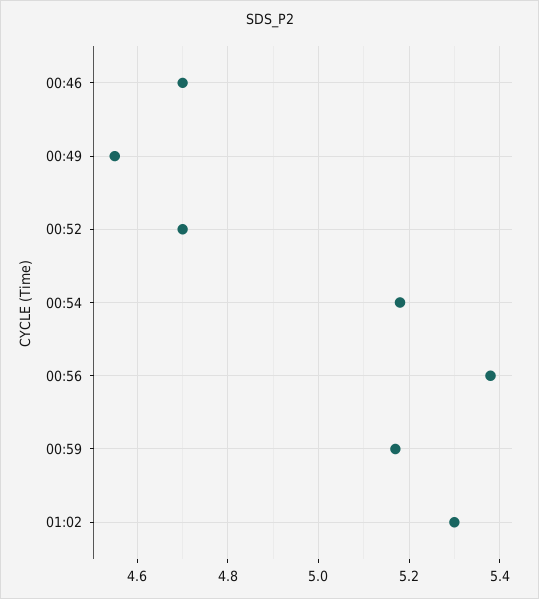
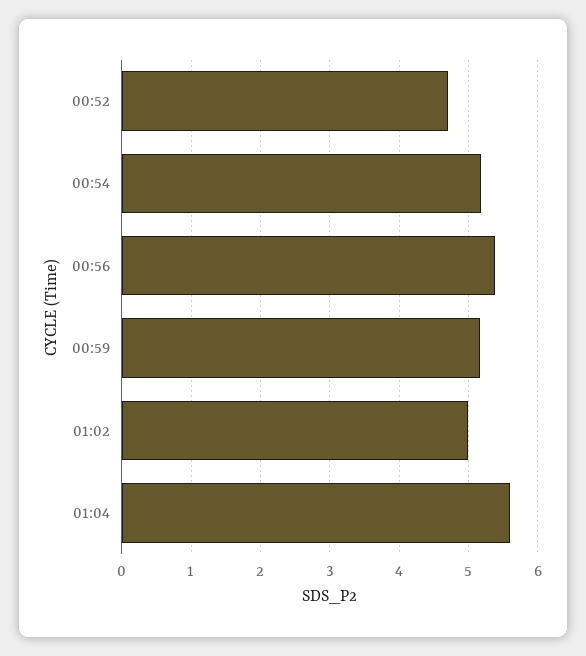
00:46: 4.7 -> none
00:49: 4.55 -> none
01:02: 5.3 -> 5
01:04: none -> 5.6

